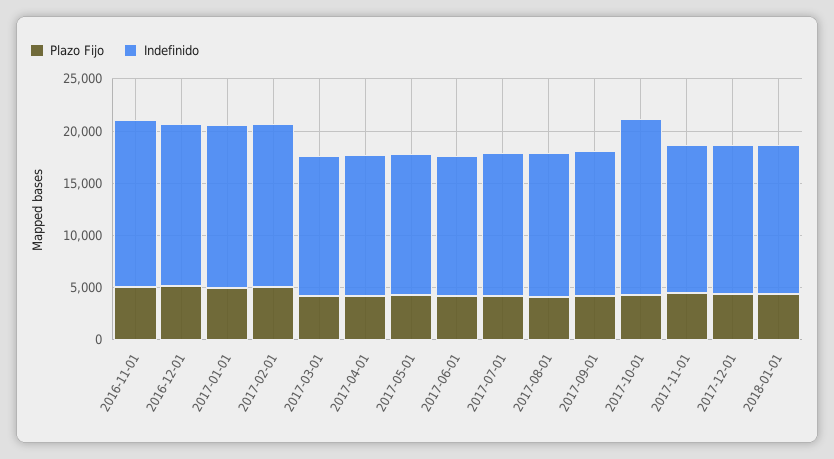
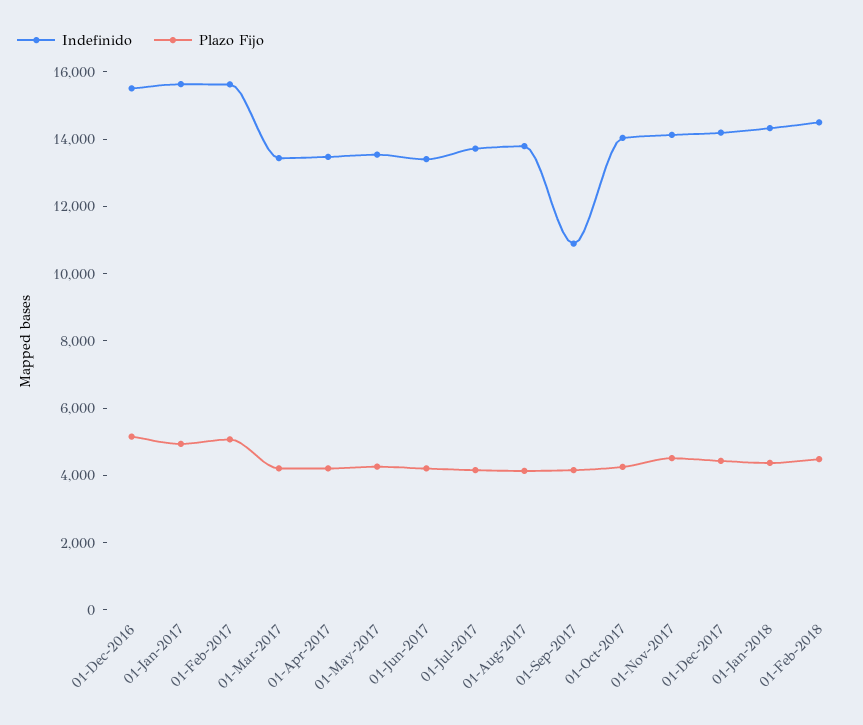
Plazo Fijo, 2016-11-01: 5000 -> none
Indefinido, 2016-11-01: 16000 -> none
Indefinido, 2017-09-01: 14000 -> 11000
Indefinido, 2017-10-01: 17000 -> 14000
Indefinido, 01-Feb-2018: none -> 14500
Plazo Fijo, 01-Feb-2018: none -> 4500

